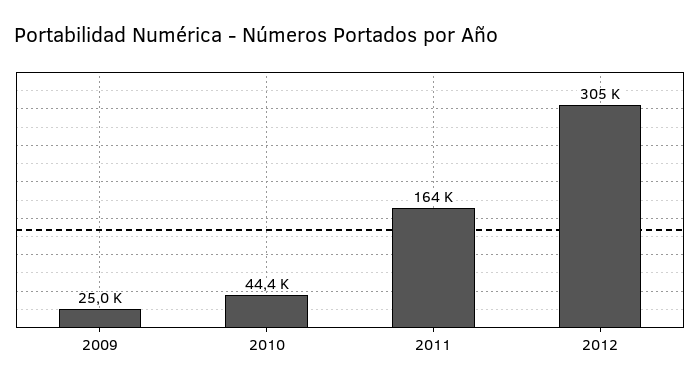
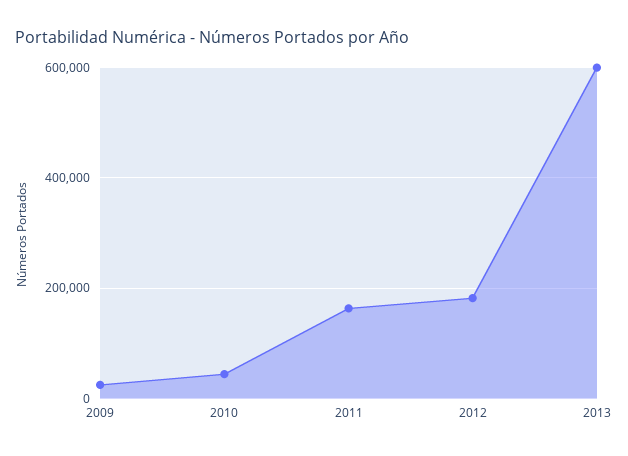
2012: 305000 -> 180000
2013: none -> 600000

